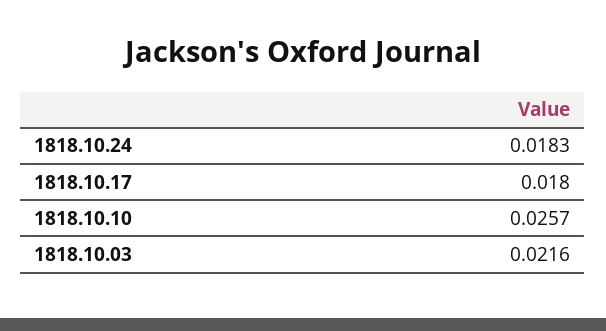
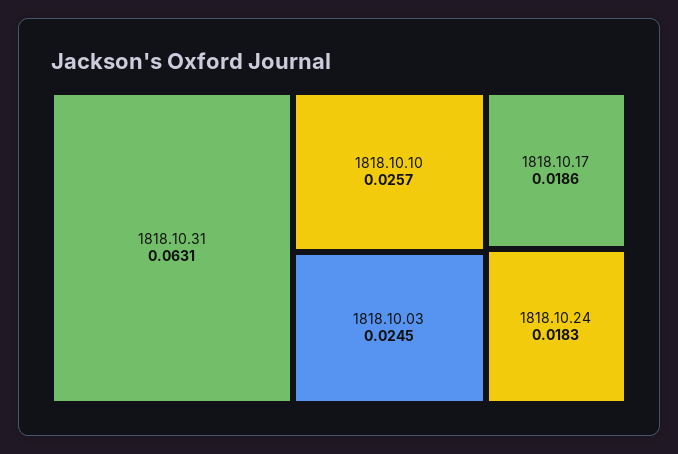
1818.10.17: 0.018 -> 0.0186
1818.10.03: 0.0216 -> 0.0245
1818.10.31: none -> 0.0631

